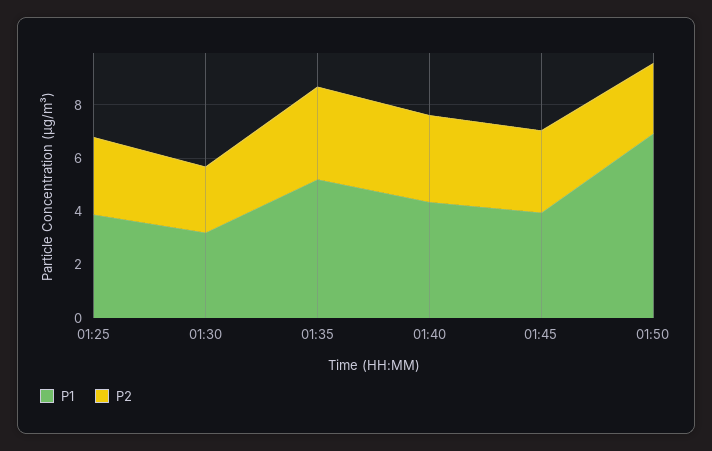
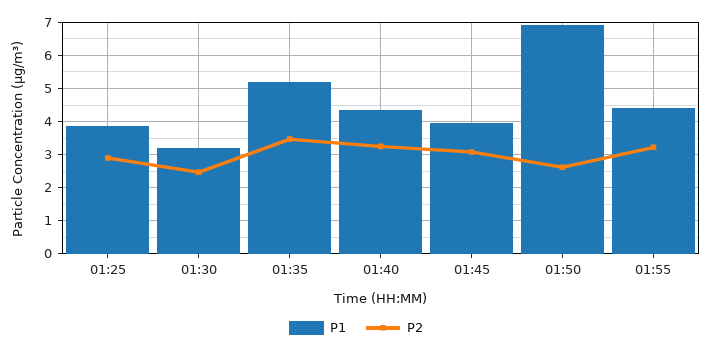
P1, 01:55: none -> 4.4
P2, 01:55: none -> 3.2

